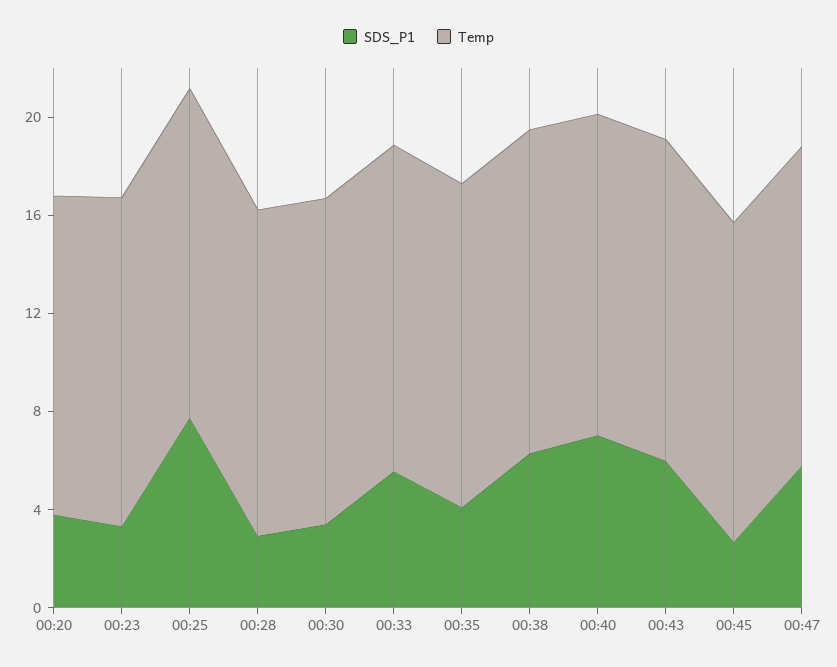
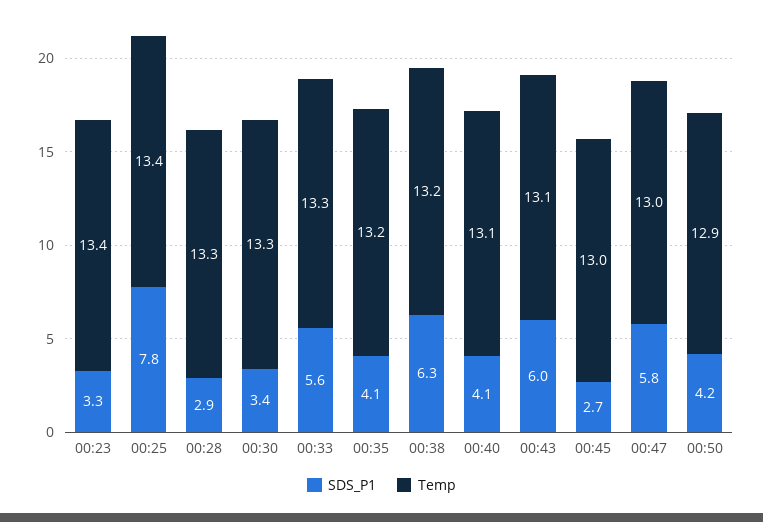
SDS_P1, 00:20: 4 -> none
Temp, 00:20: 13 -> none
SDS_P1, 00:40: 7 -> 4.1
SDS_P1, 00:50: none -> 4.2
Temp, 00:50: none -> 12.9

